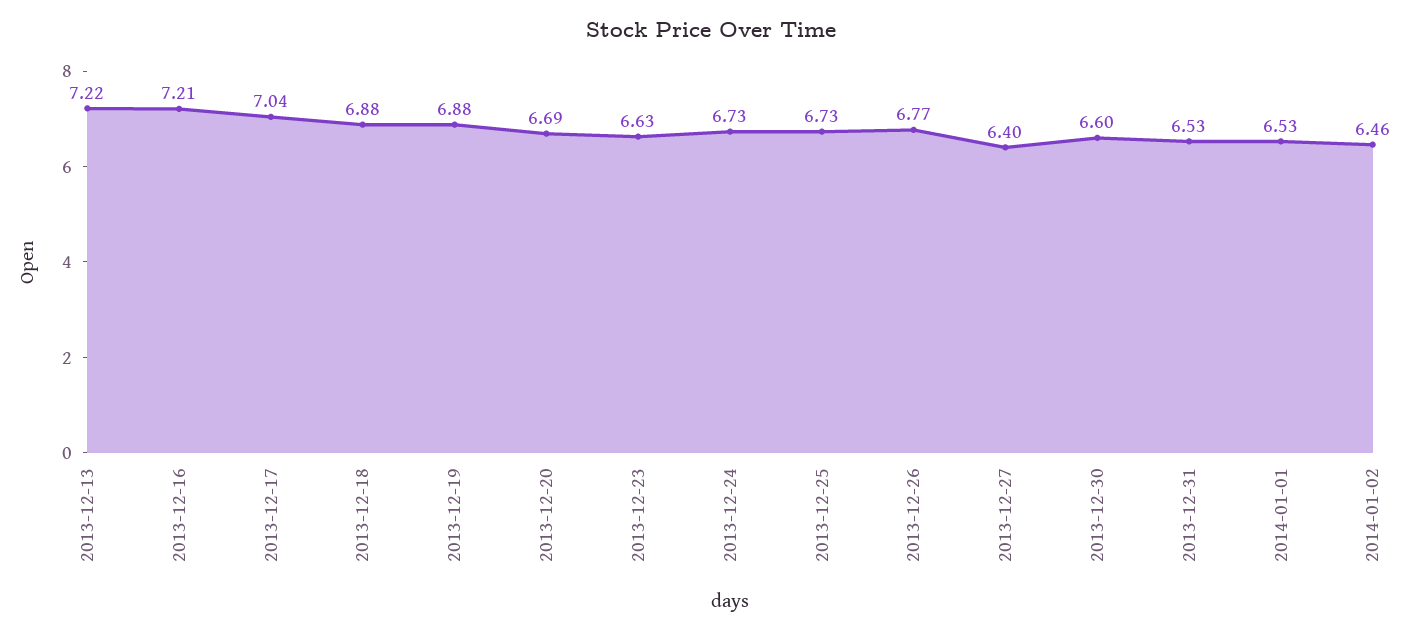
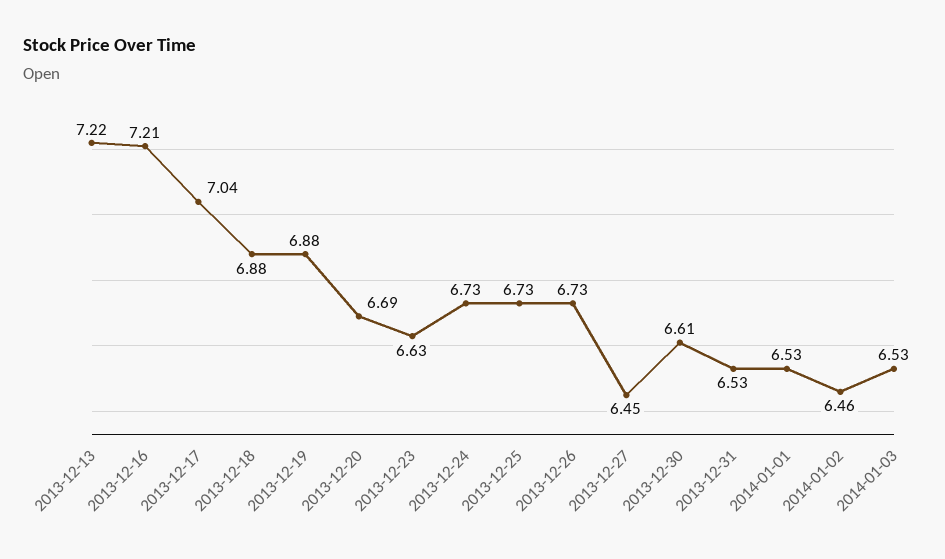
2013-12-26: 6.77 -> 6.73
2013-12-27: 6.4 -> 6.45
2013-12-30: 6.6 -> 6.61
2014-01-03: none -> 6.53

